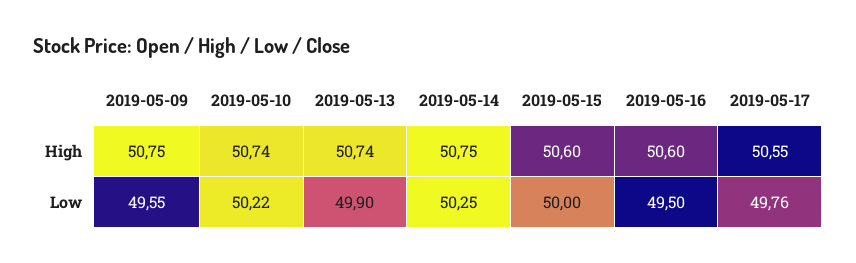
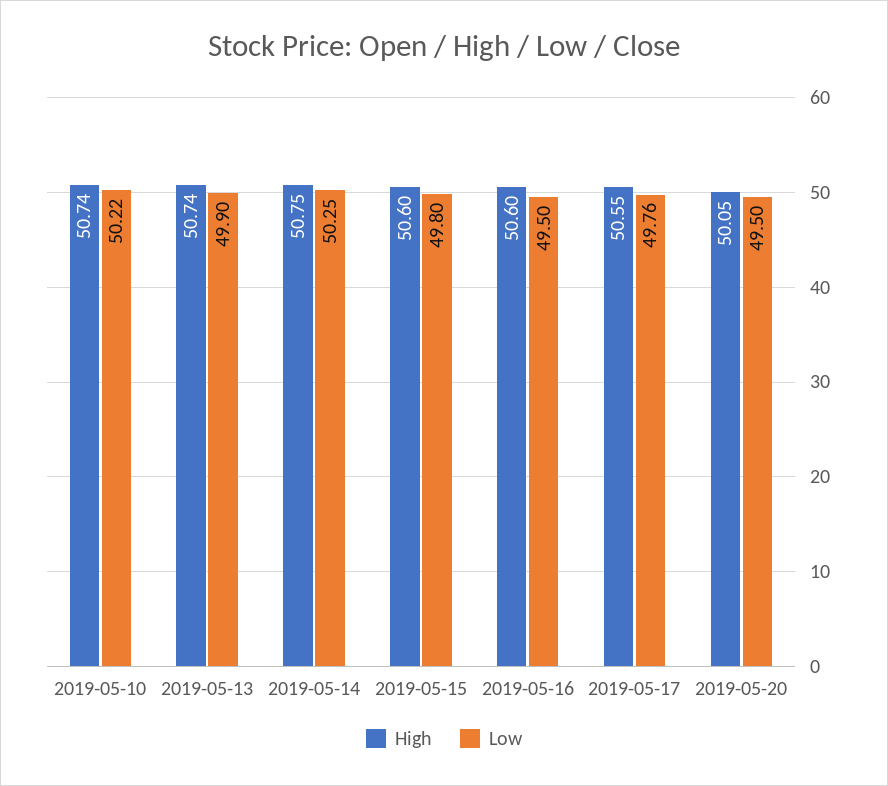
High, 2019-05-09: 50.75 -> none
Low, 2019-05-09: 49.55 -> none
Low, 2019-05-15: 50 -> 49.8
High, 2019-05-20: none -> 50.05
Low, 2019-05-20: none -> 49.5

